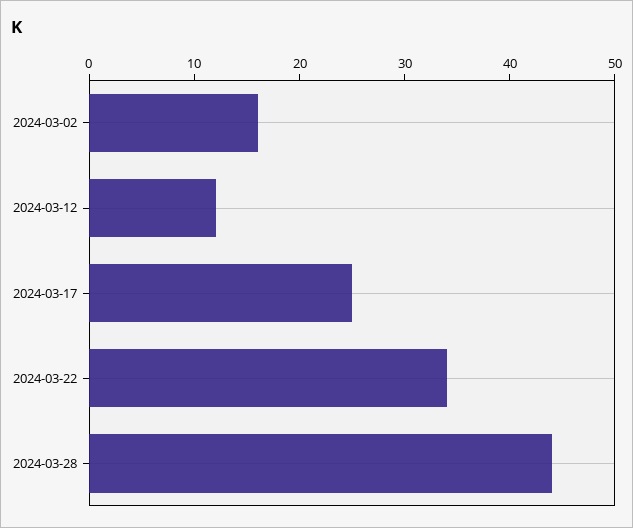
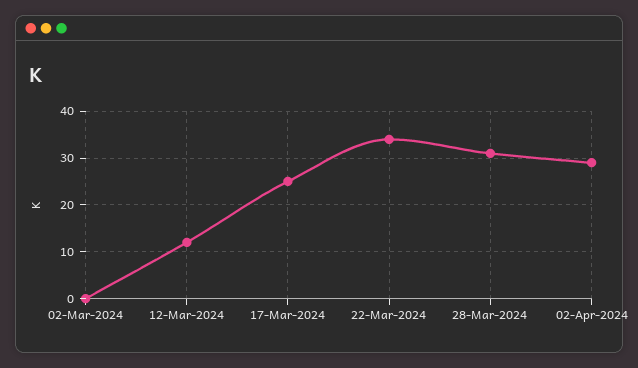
2024-03-02: 16 -> 0
2024-03-28: 44 -> 30
02-Apr-2024: none -> 30

